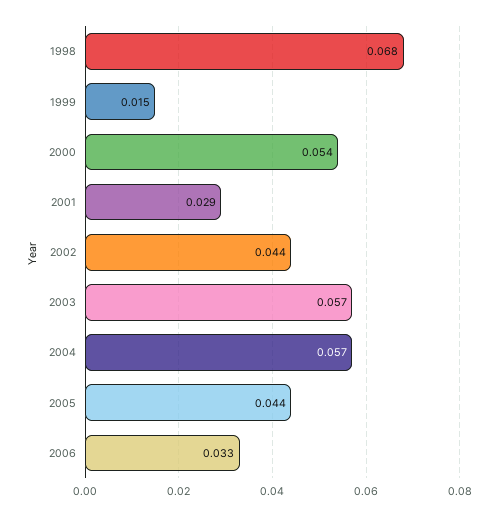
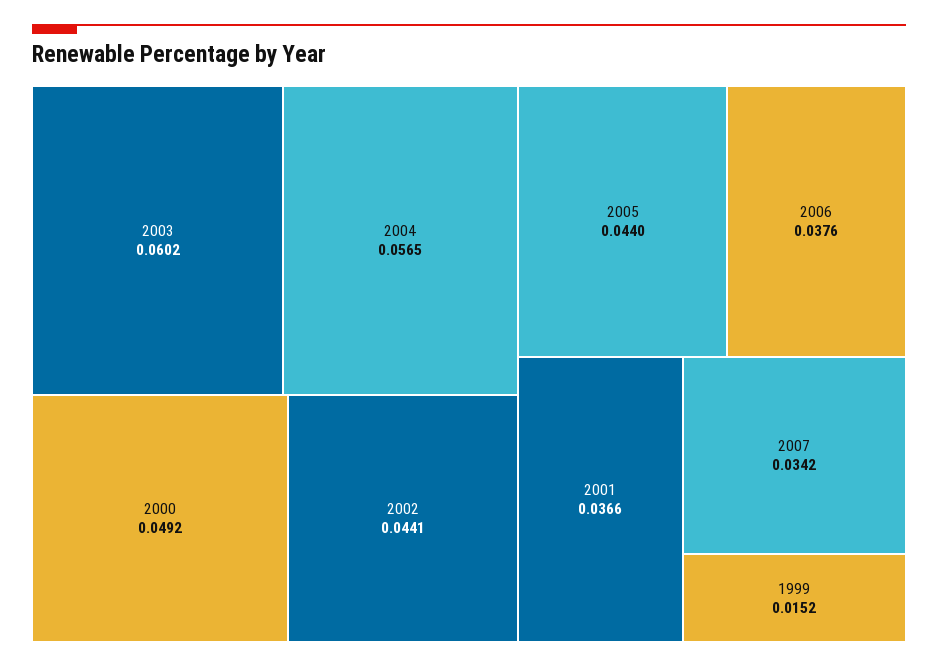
1998: 0.068 -> none
2000: 0.054 -> 0.0492
2001: 0.029 -> 0.0366
2003: 0.057 -> 0.0602
2006: 0.033 -> 0.0376
2007: none -> 0.0342

